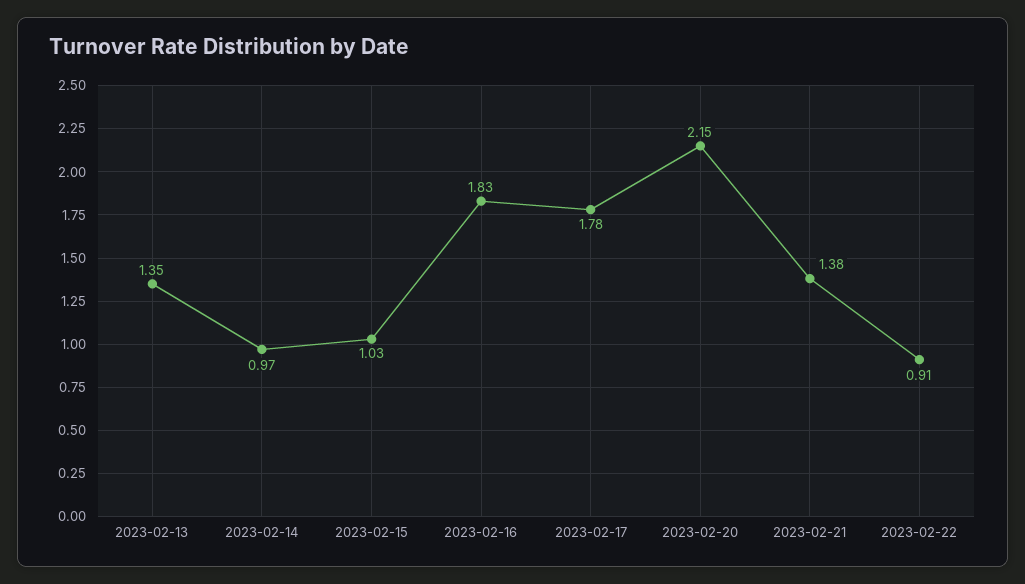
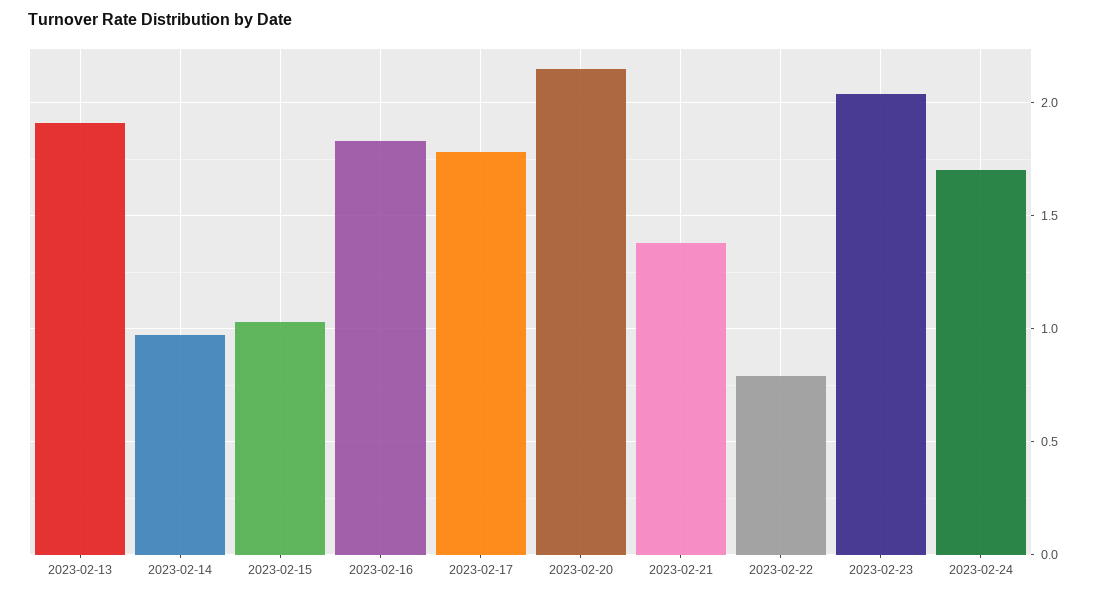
2023-02-13: 1.35 -> 1.9
2023-02-22: 0.91 -> 0.8
2023-02-23: none -> 2.05
2023-02-24: none -> 1.7

